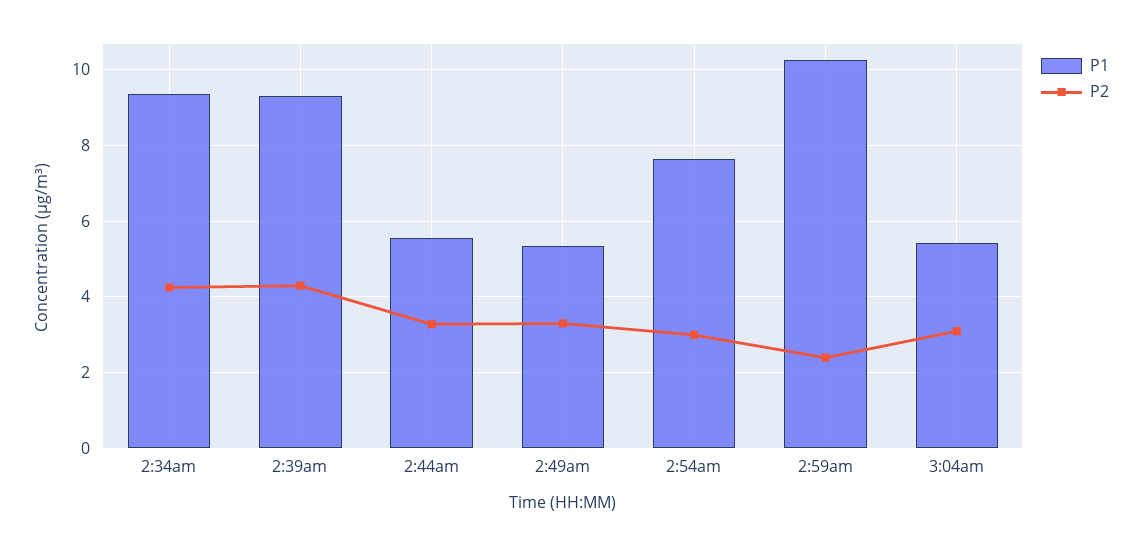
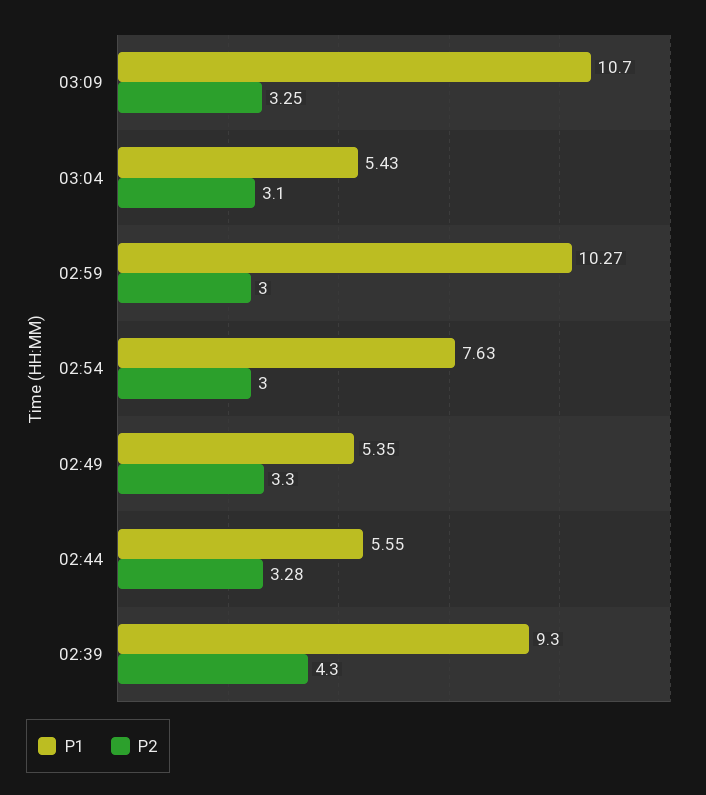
P1, 2:34am: 9.4 -> none
P2, 2:34am: 4.2 -> none
P2, 2:59am: 2.4 -> 3
P1, 03:09: none -> 10.7
P2, 03:09: none -> 3.25

